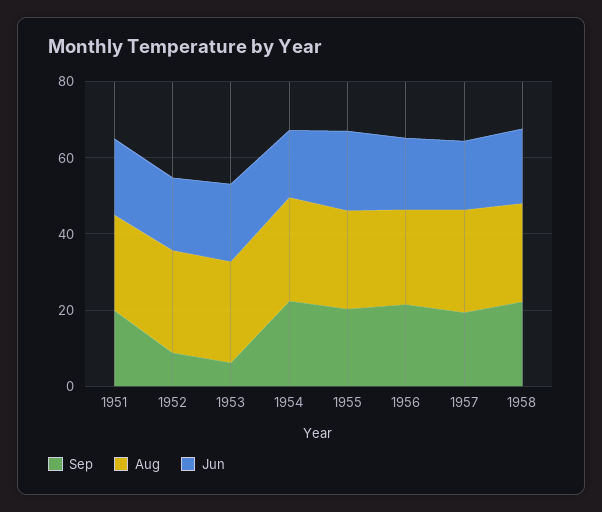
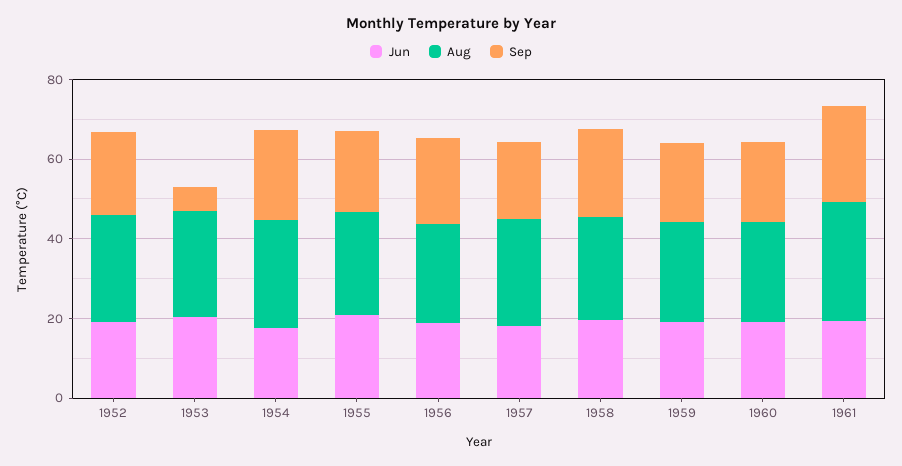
Sep, 1951: 20 -> none
Aug, 1951: 25 -> none
Jun, 1951: 20 -> none
Sep, 1952: 10 -> 20
Jun, 1959: none -> 20
Aug, 1959: none -> 25
Sep, 1959: none -> 20
Jun, 1960: none -> 20
Aug, 1960: none -> 25
Sep, 1960: none -> 20
Jun, 1961: none -> 20
Aug, 1961: none -> 30
Sep, 1961: none -> 25

